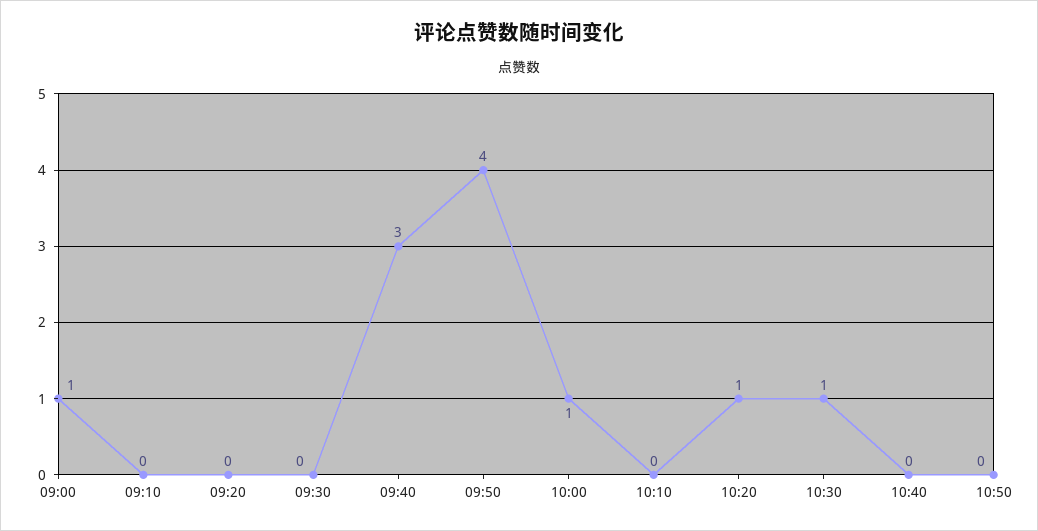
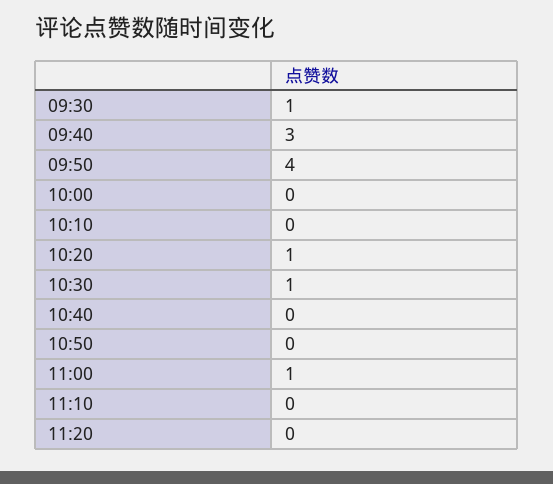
09:00: 1 -> none
09:10: 0 -> none
09:20: 0 -> none
09:30: 0 -> 1
10:00: 1 -> 0
11:00: none -> 1
11:10: none -> 0
11:20: none -> 0

